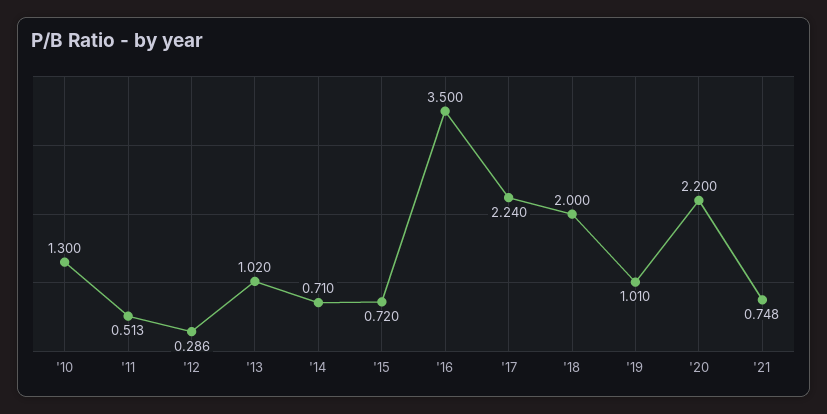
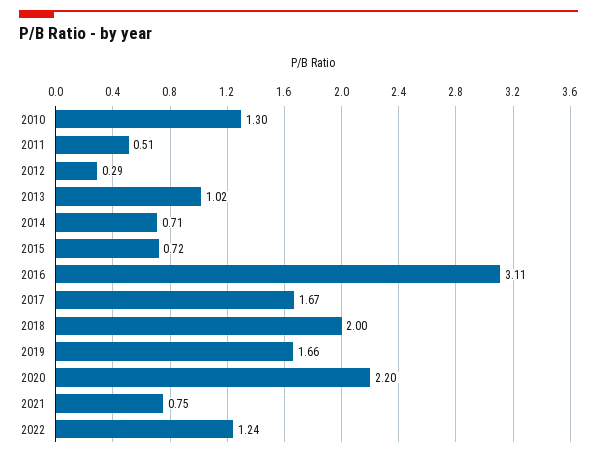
'16: 3.5 -> 3.11
'17: 2.24 -> 1.67
'19: 1.01 -> 1.66
2022: none -> 1.24

